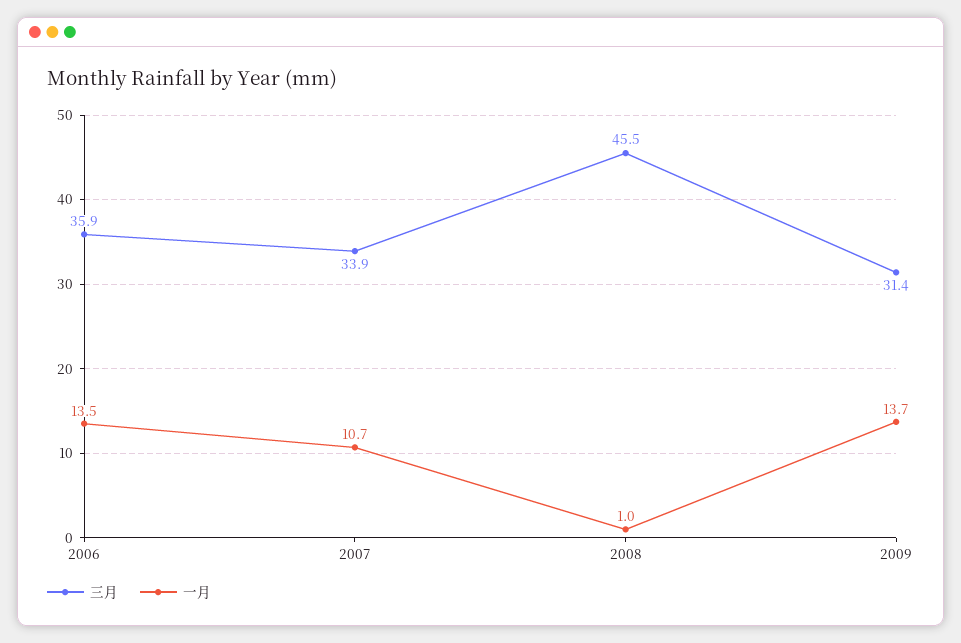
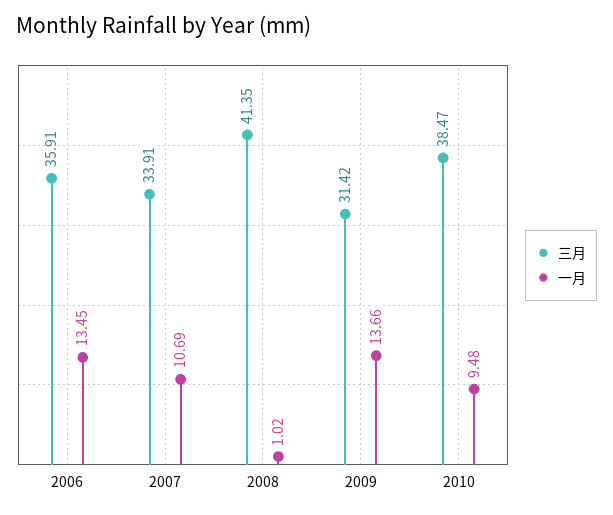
三月, 2008: 45.5 -> 41.35
三月, 2010: none -> 38.47
一月, 2010: none -> 9.48

